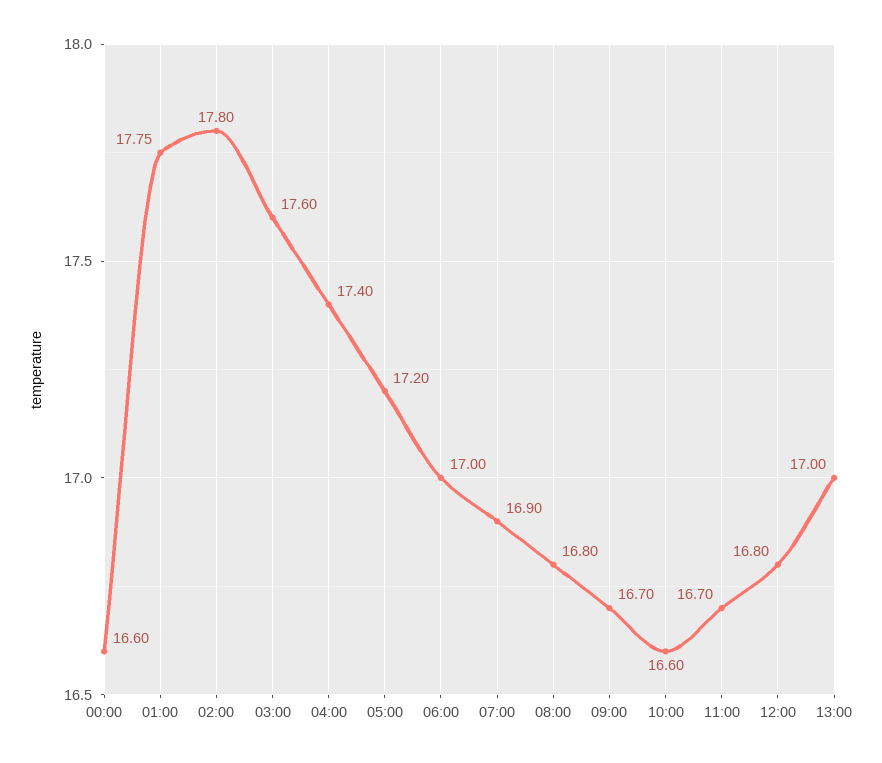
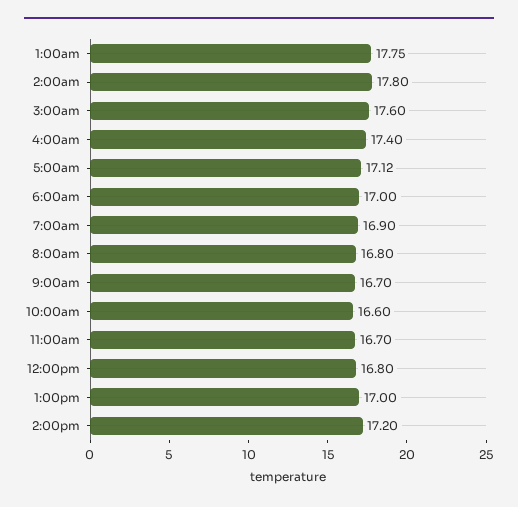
00:00: 16.6 -> none
05:00: 17.2 -> 17.12
2:00pm: none -> 17.2

